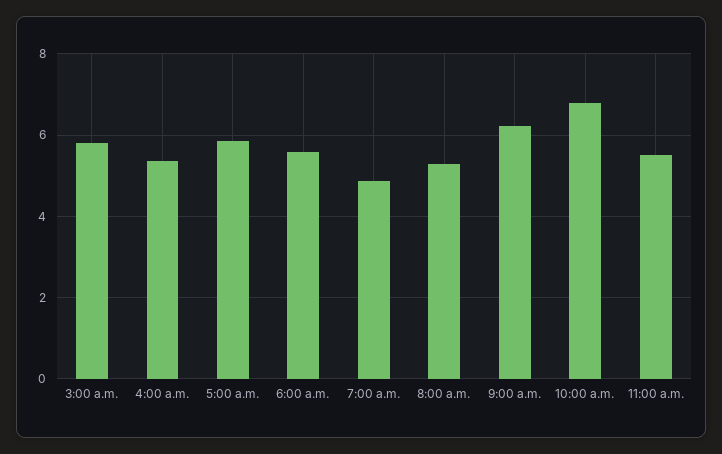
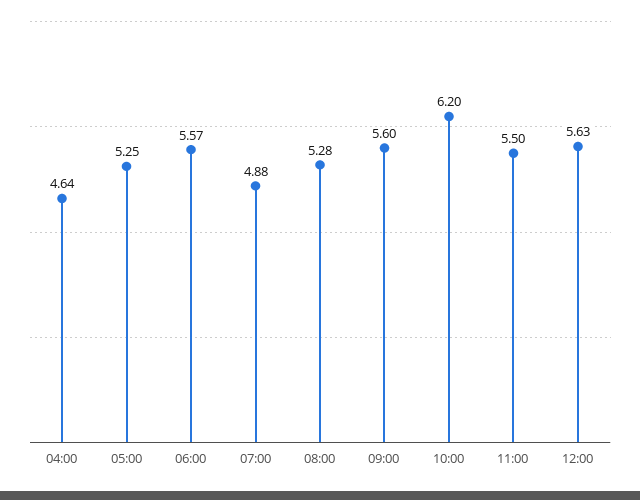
3:00 a.m.: 5.8 -> none
4:00 a.m.: 5.4 -> 4.64
5:00 a.m.: 5.8 -> 5.25
9:00 a.m.: 6.2 -> 5.6
10:00 a.m.: 6.8 -> 6.2
12:00: none -> 5.63

